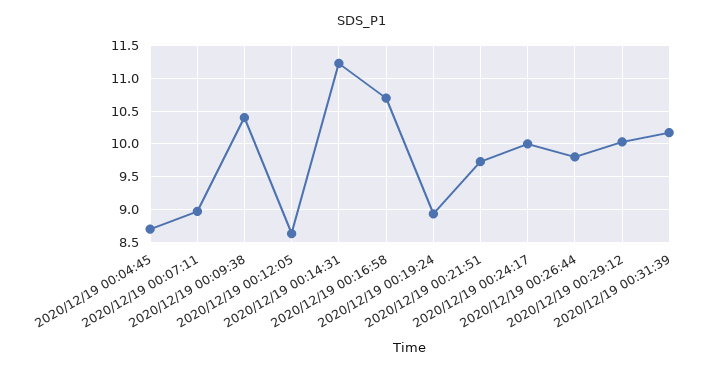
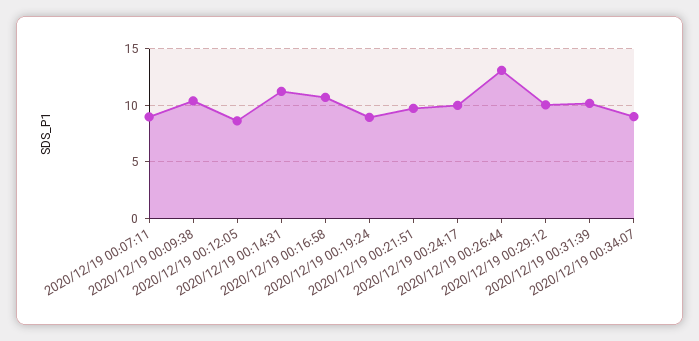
2020/12/19 00:04:45: 8.7 -> none
2020/12/19 00:26:44: 9.8 -> 13
2020/12/19 00:34:07: none -> 9

